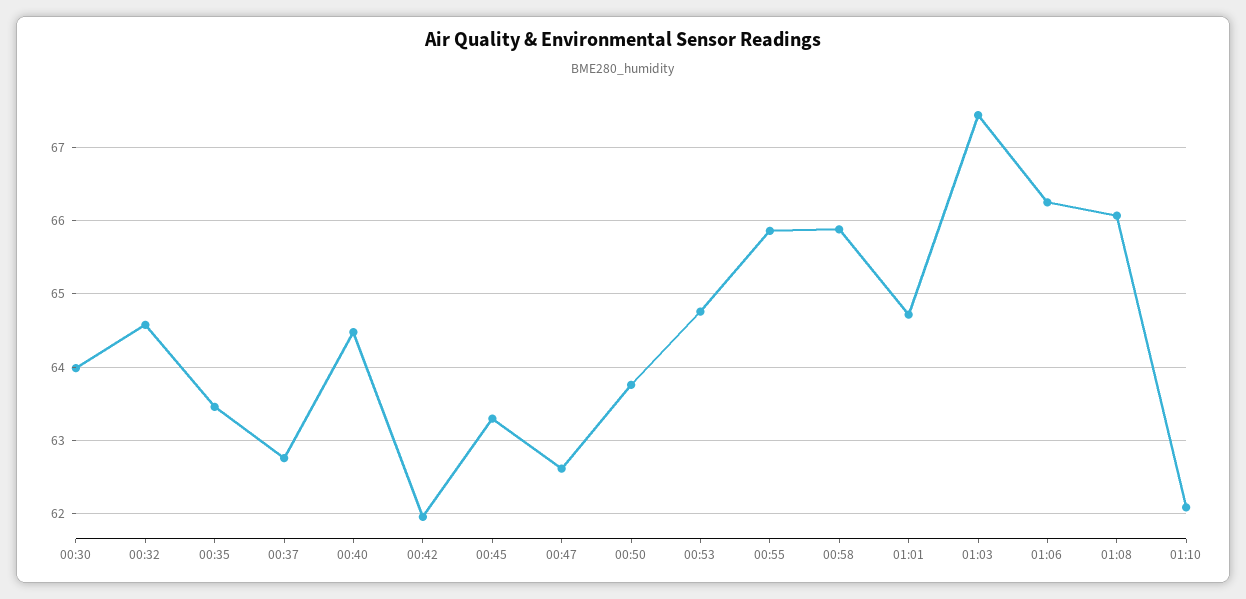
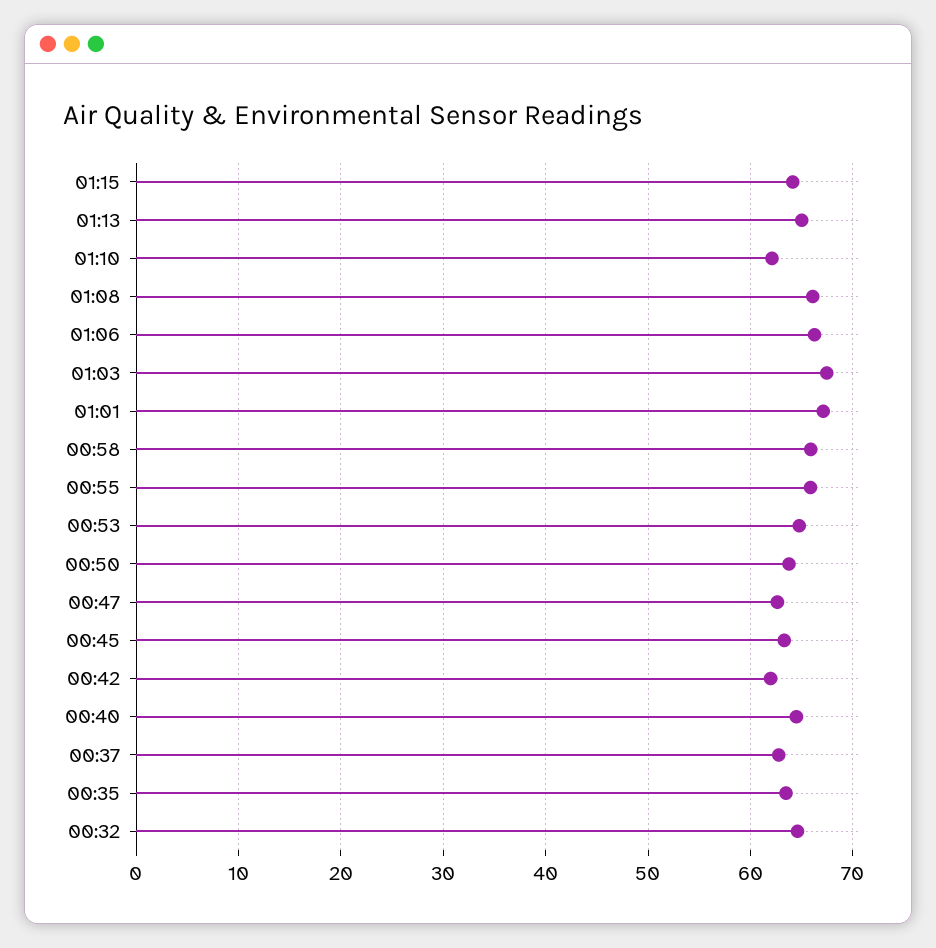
00:30: 64 -> none
01:01: 64.7 -> 67
01:15: none -> 64
01:13: none -> 65

